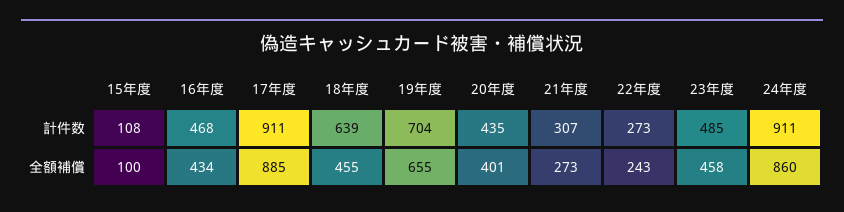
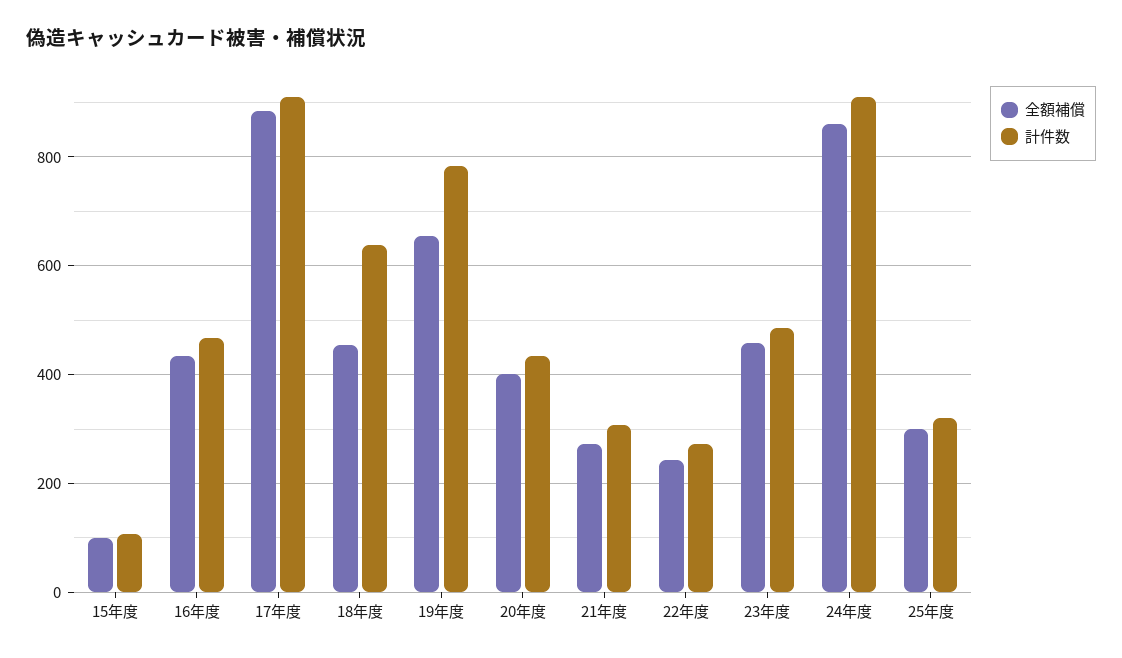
計件数, 19年度: 704 -> 780
全額補償, 25年度: none -> 300
計件数, 25年度: none -> 320

